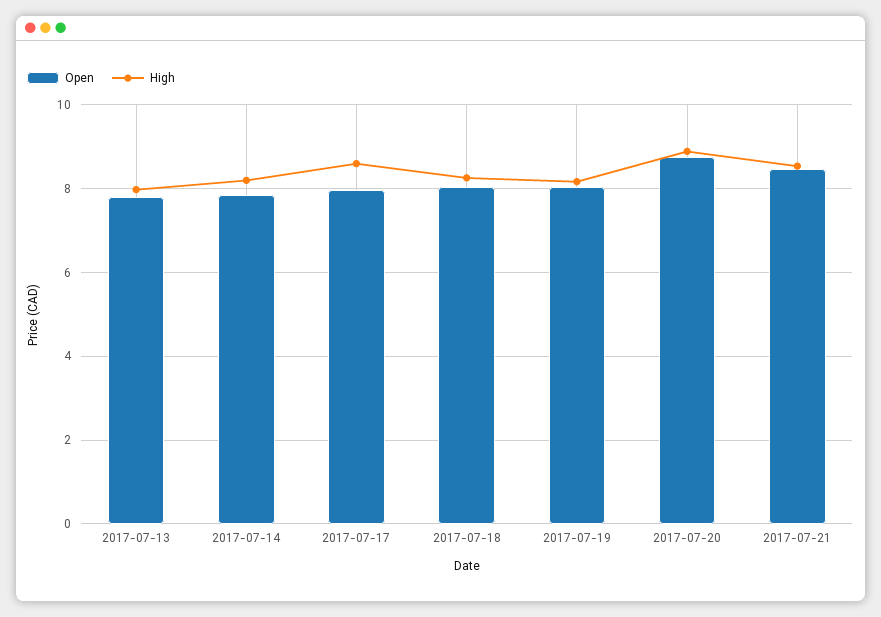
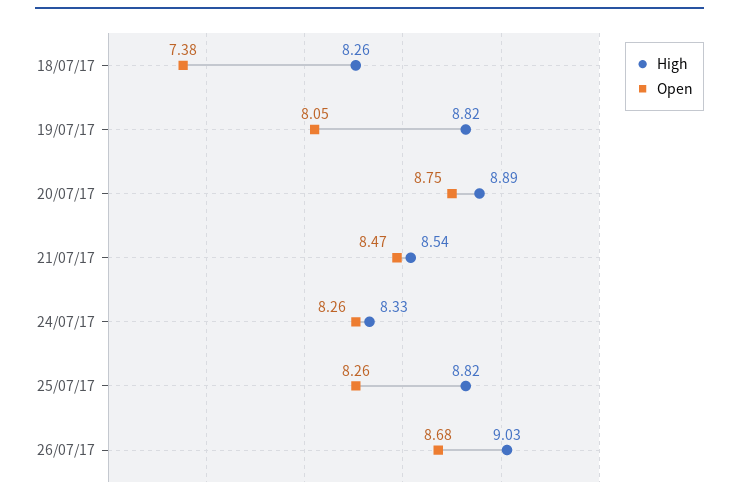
Open, 2017-07-13: 7.8 -> none
High, 2017-07-13: 8 -> none
Open, 2017-07-14: 7.8 -> none
High, 2017-07-14: 8.2 -> none
Open, 2017-07-17: 8 -> none
High, 2017-07-17: 8.6 -> none
Open, 2017-07-18: 8 -> 7.38
High, 2017-07-19: 8.2 -> 8.82
High, 24/07/17: none -> 8.33
Open, 24/07/17: none -> 8.26
High, 25/07/17: none -> 8.82
Open, 25/07/17: none -> 8.26
High, 26/07/17: none -> 9.03
Open, 26/07/17: none -> 8.68

